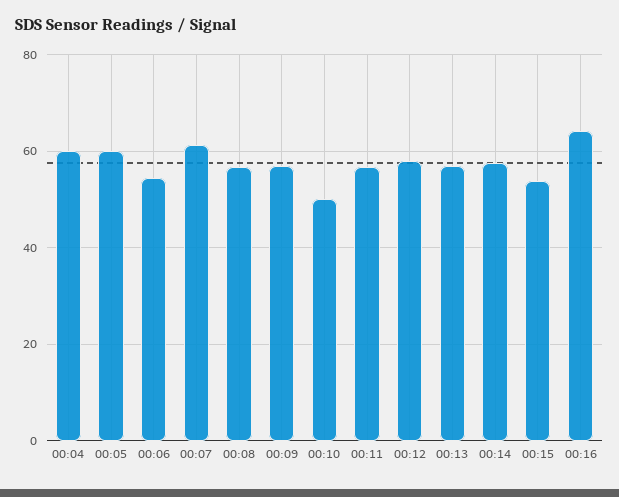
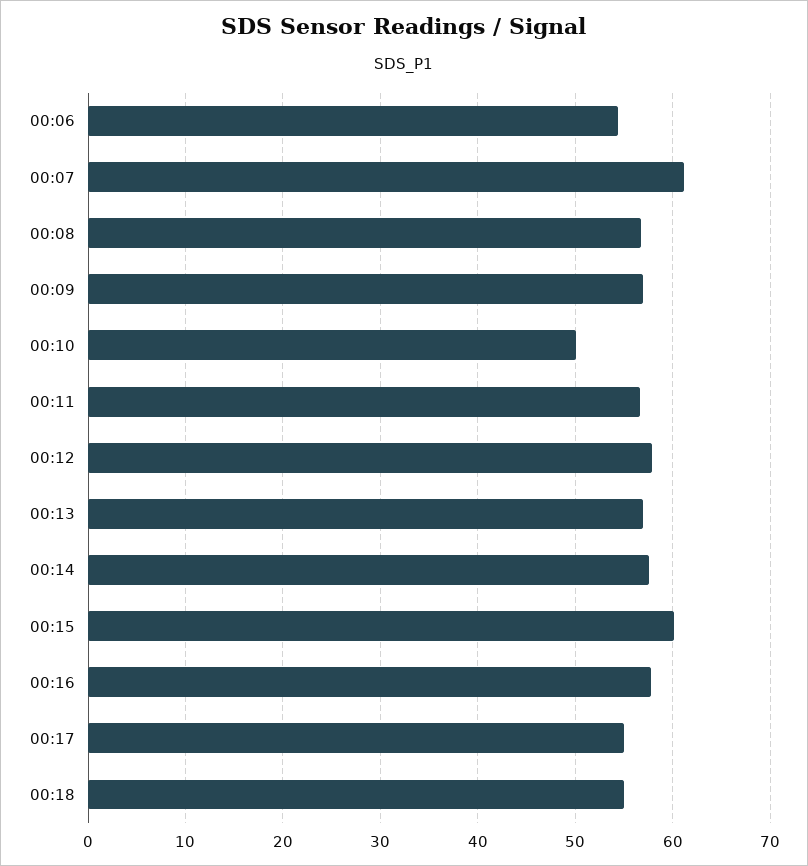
00:04: 60 -> none
00:05: 60 -> none
00:15: 54 -> 60
00:16: 64 -> 58
00:17: none -> 55
00:18: none -> 55

